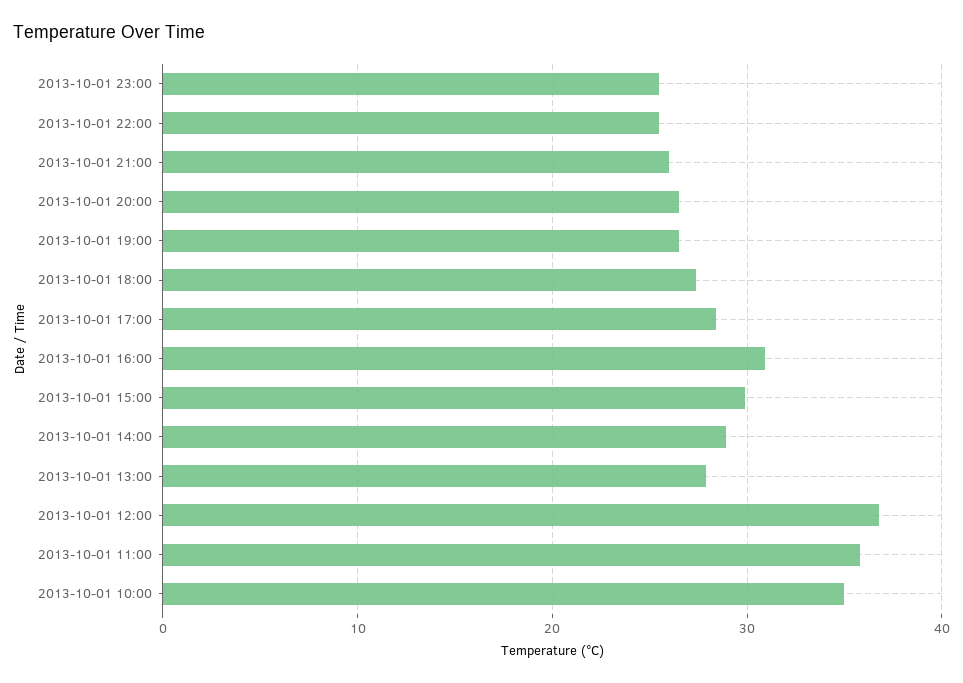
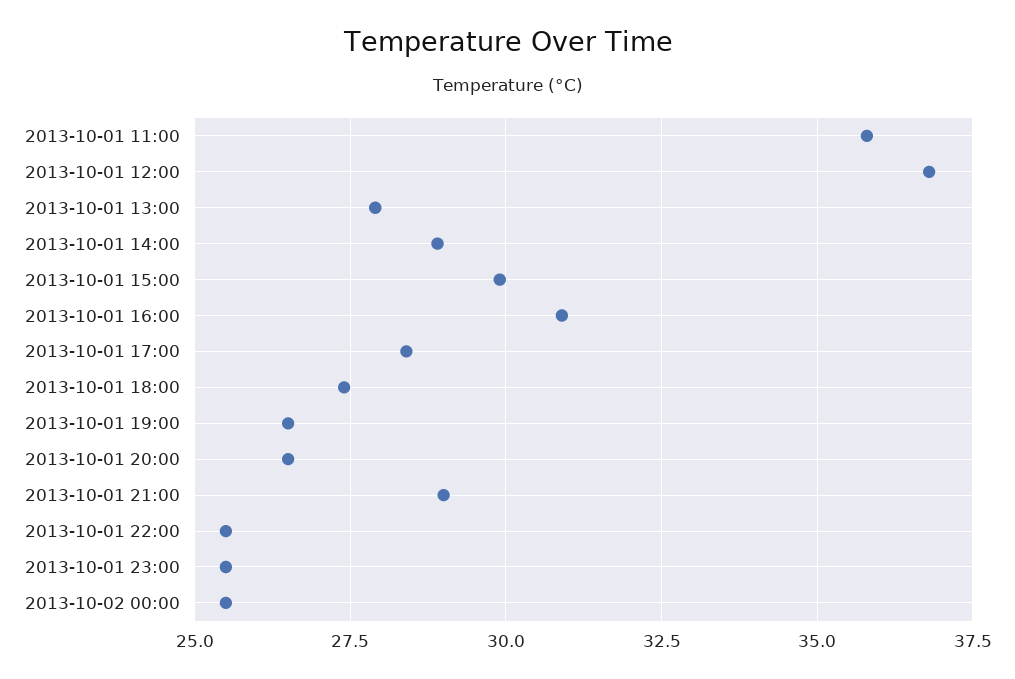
2013-10-01 21:00: 26 -> 29
2013-10-01 10:00: 35 -> none
2013-10-02 00:00: none -> 25.5

